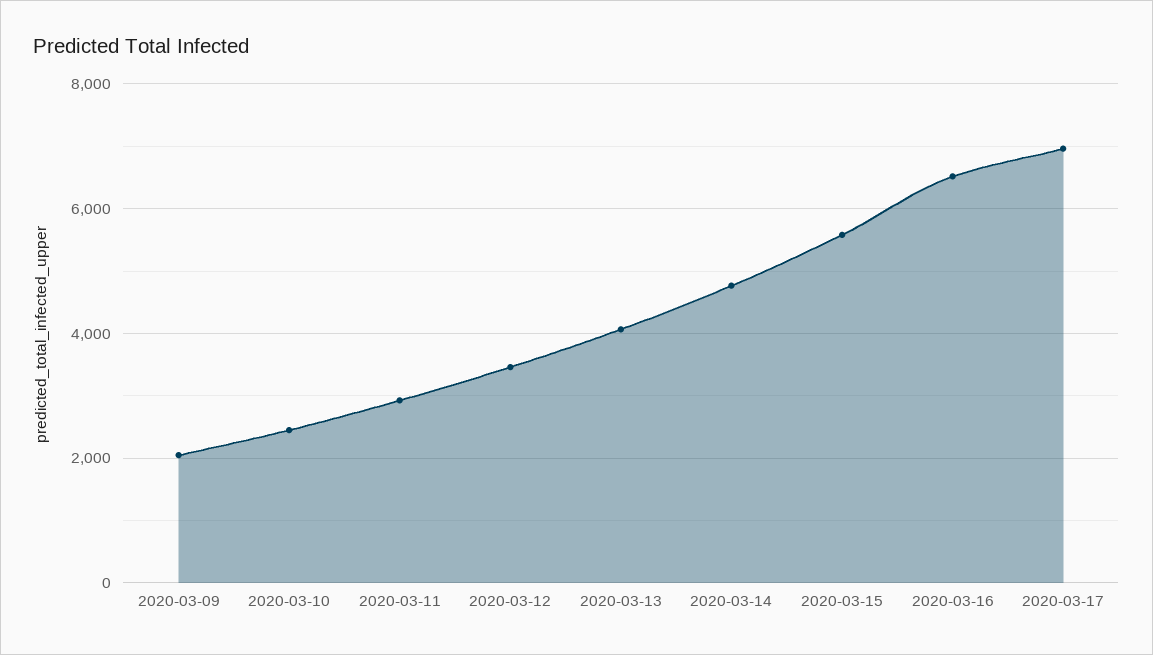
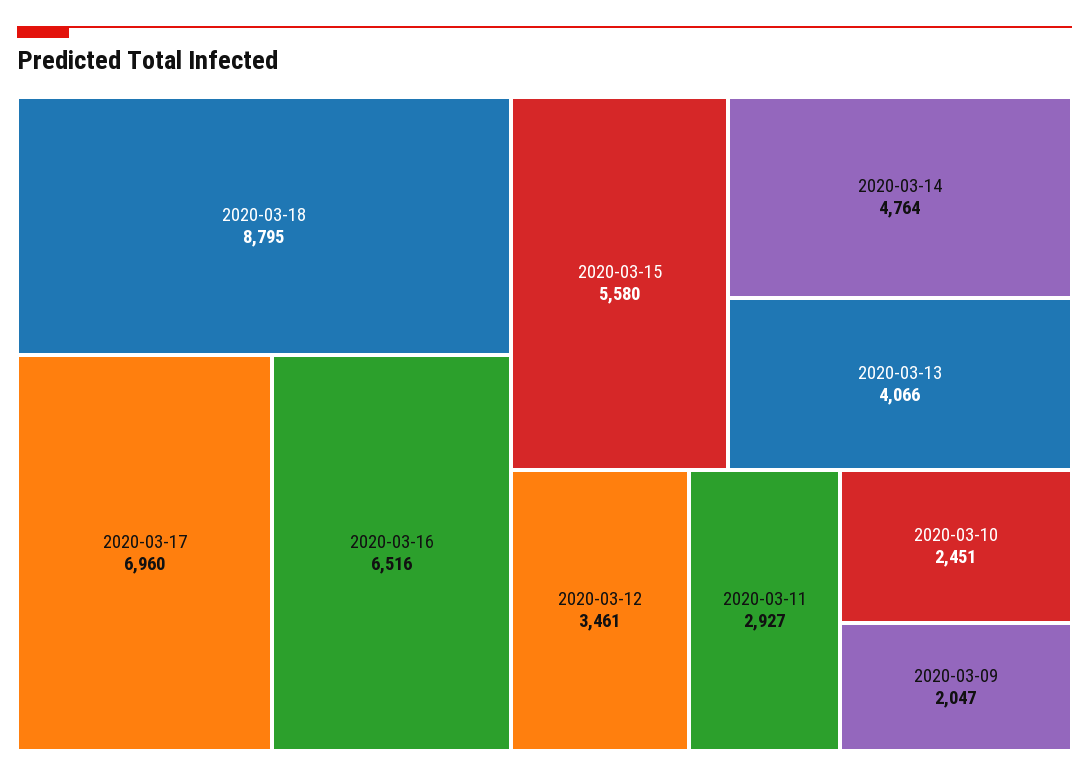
2020-03-18: none -> 8795

